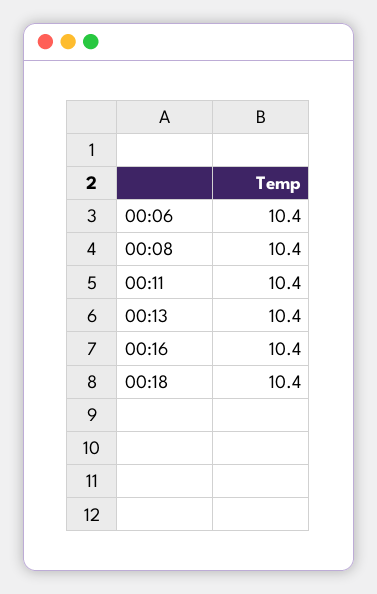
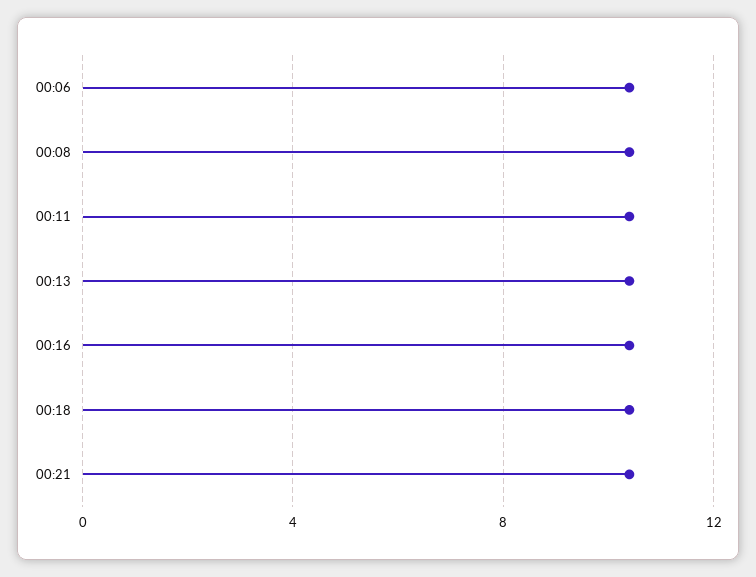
00:21: none -> 10.5

